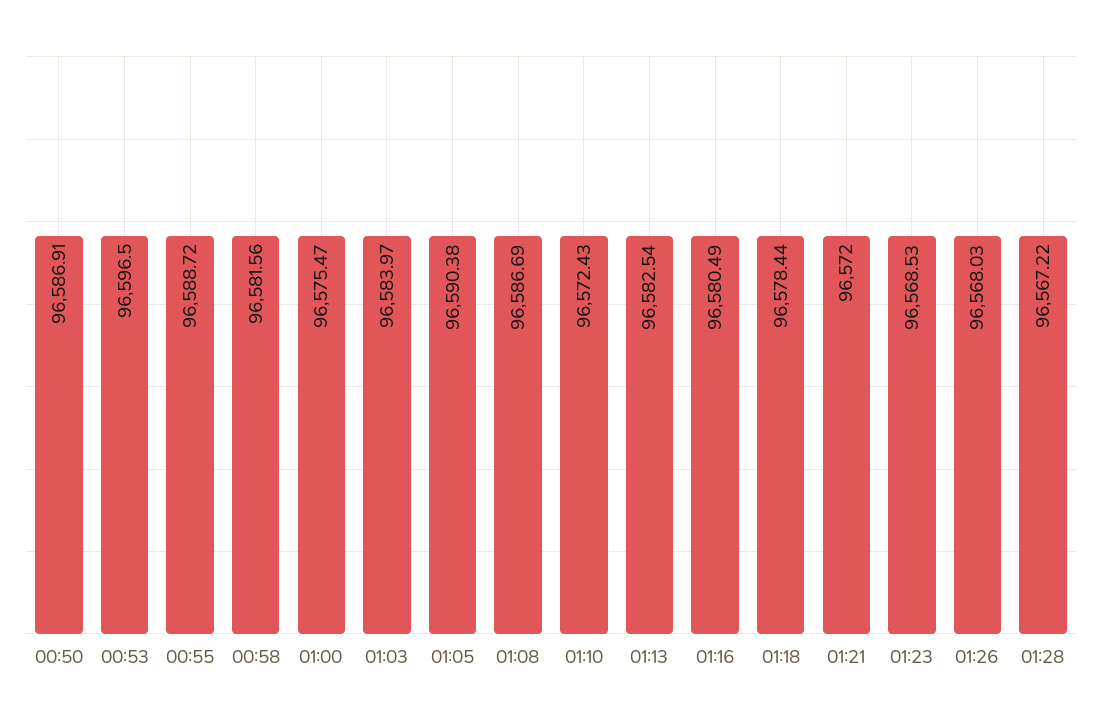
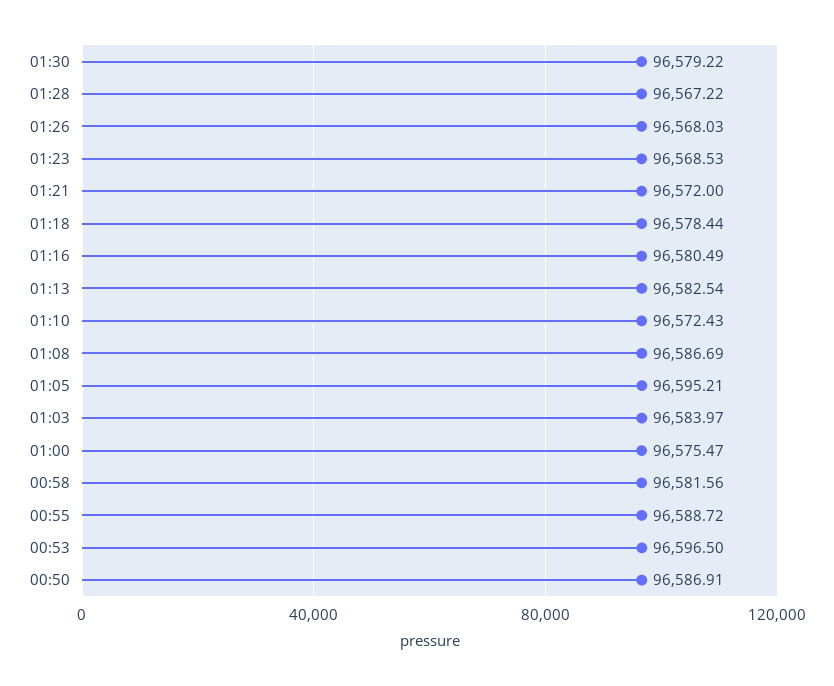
01:05: 96590.38 -> 96595.21
01:30: none -> 96579.22

